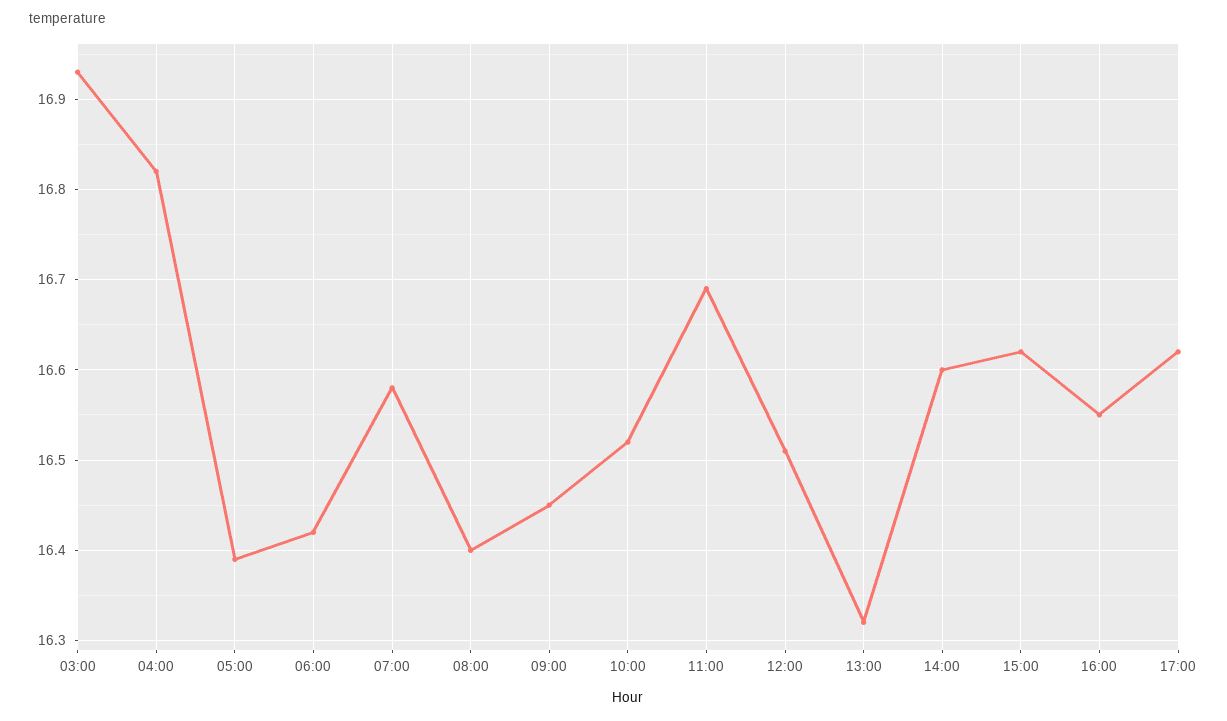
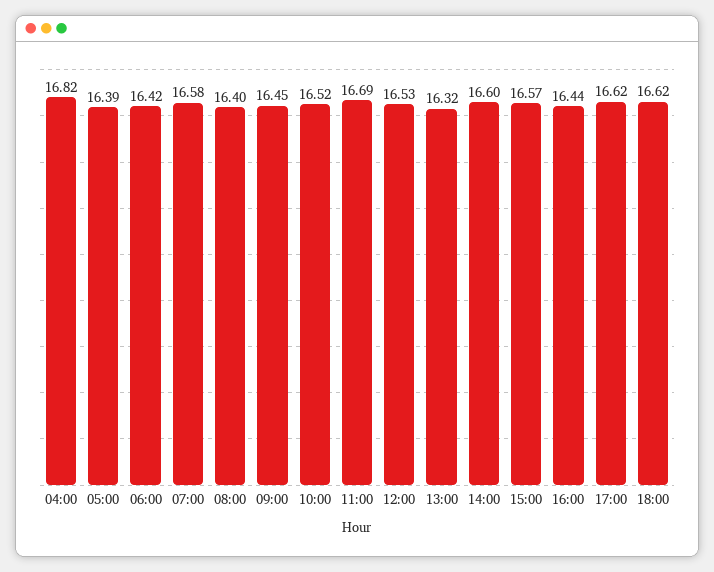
03:00: 16.93 -> none
12:00: 16.51 -> 16.53
15:00: 16.62 -> 16.57
16:00: 16.55 -> 16.44
18:00: none -> 16.62

